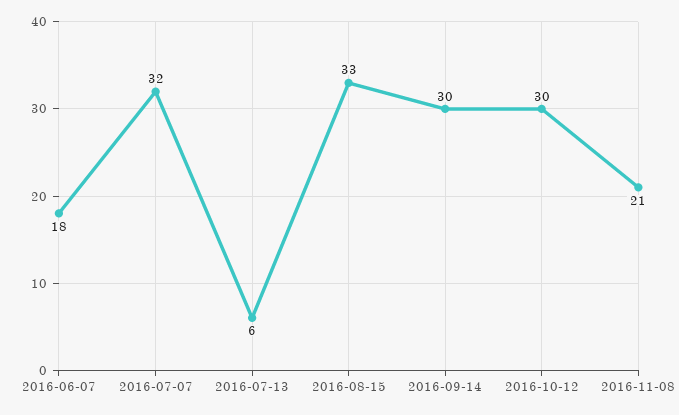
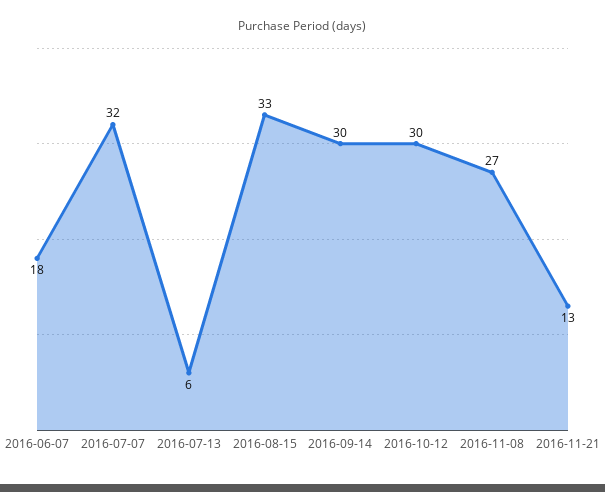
2016-11-08: 21 -> 27
2016-11-21: none -> 13

